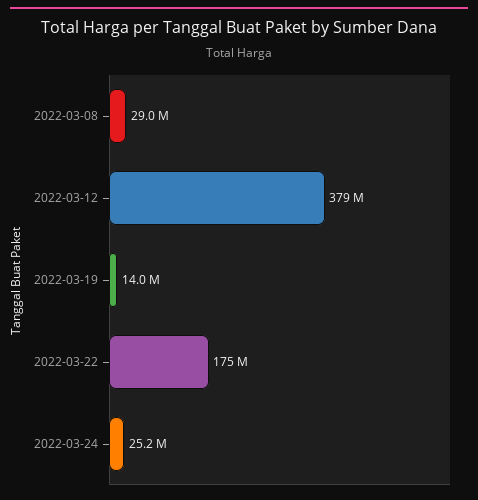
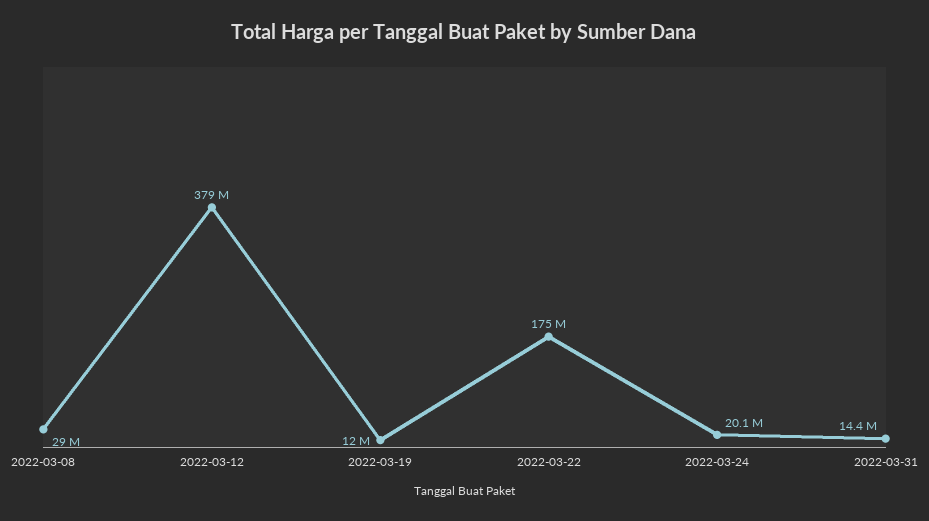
2022-03-19: 14000000 -> 12000000
2022-03-24: 25200000 -> 20100000
2022-03-31: none -> 14400000

